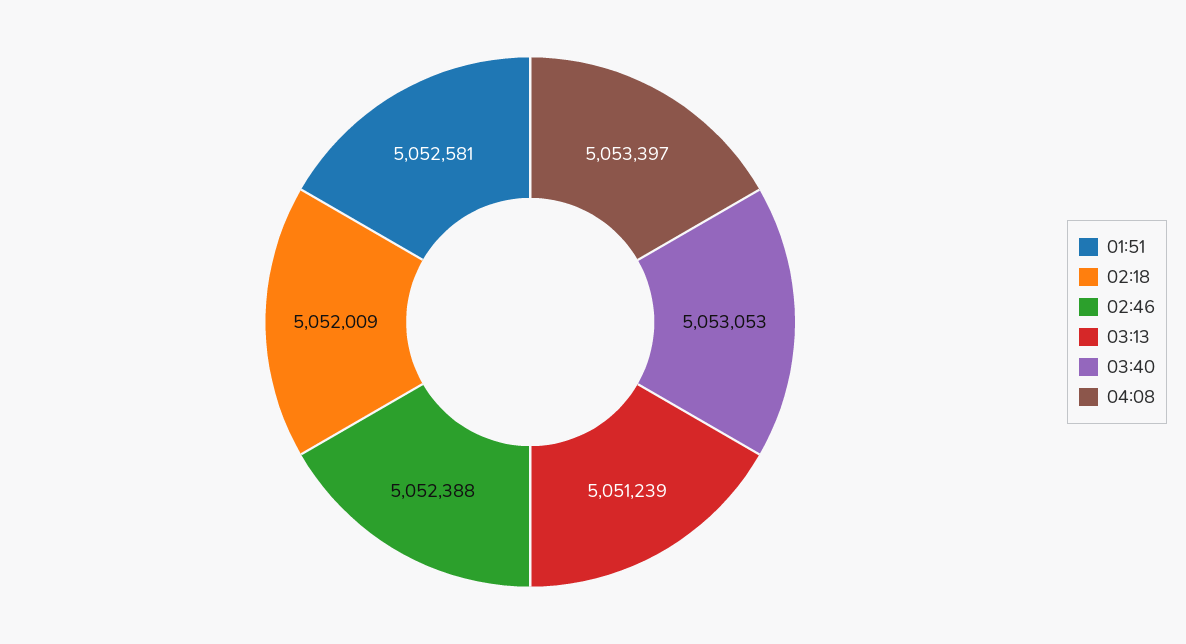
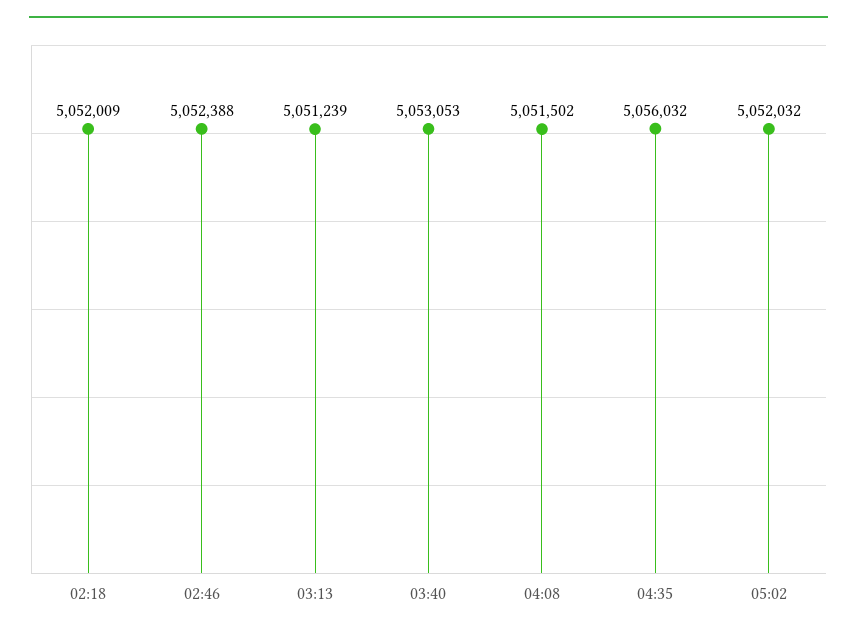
01:51: 5052581 -> none
04:08: 5053397 -> 5051502
04:35: none -> 5056032
05:02: none -> 5052032

